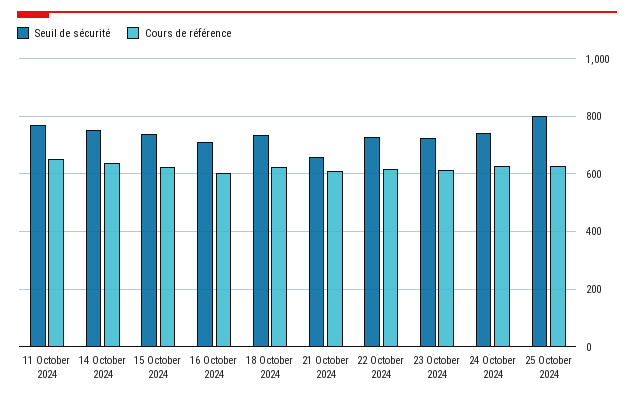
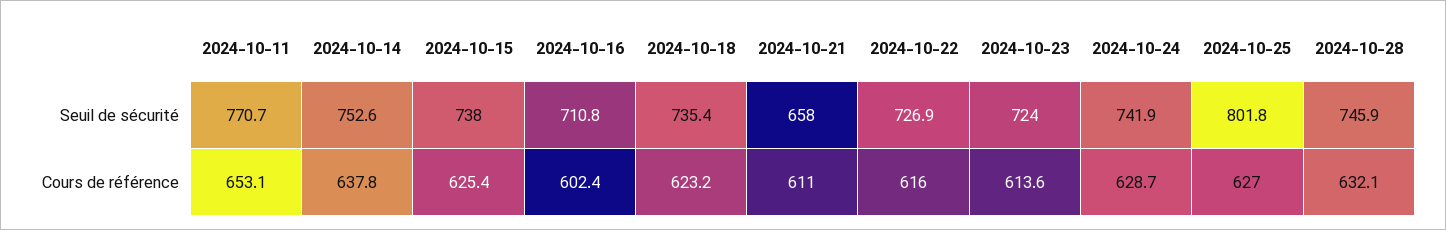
Seuil de sécurité, 2024-10-28: none -> 745.9
Cours de référence, 2024-10-28: none -> 632.1

